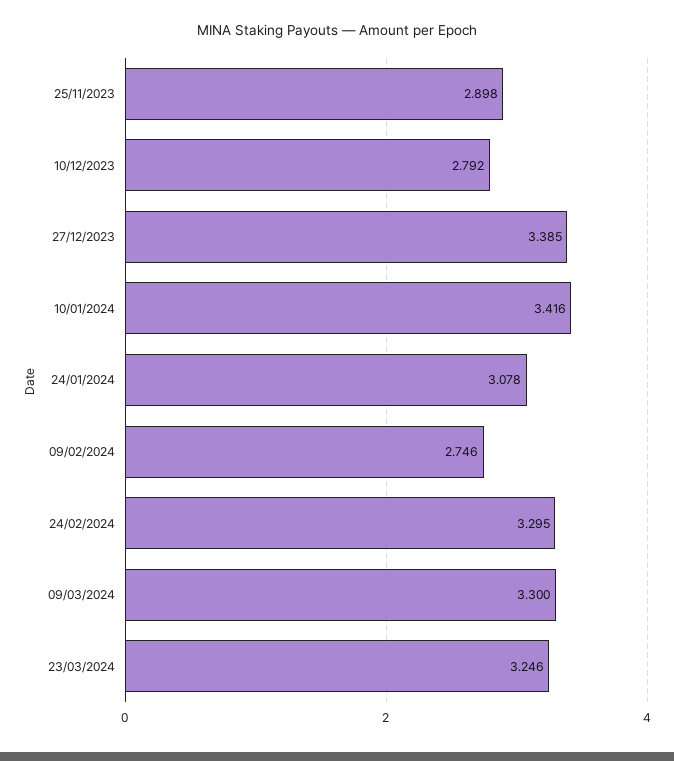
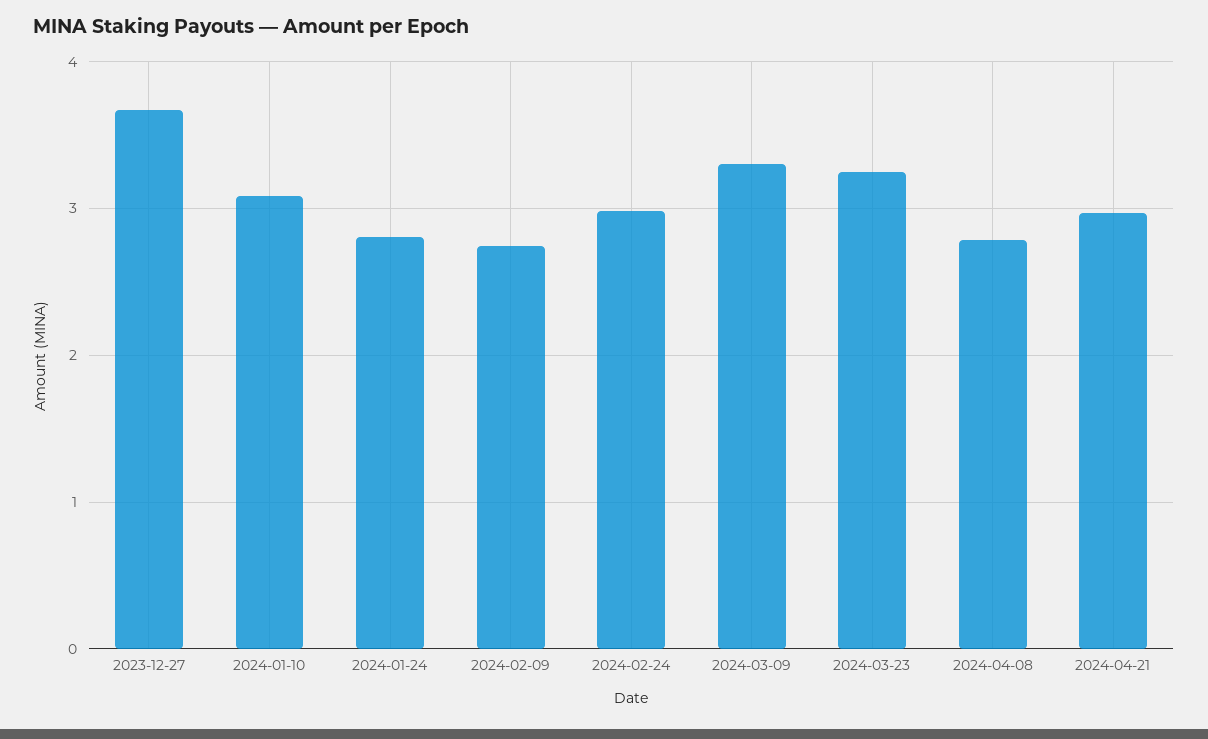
25/11/2023: 2.898 -> none
10/12/2023: 2.792 -> none
27/12/2023: 3.385 -> 3.7
10/01/2024: 3.416 -> 3.1
24/01/2024: 3.078 -> 2.8
24/02/2024: 3.295 -> 3
2024-04-08: none -> 2.8
2024-04-21: none -> 3

